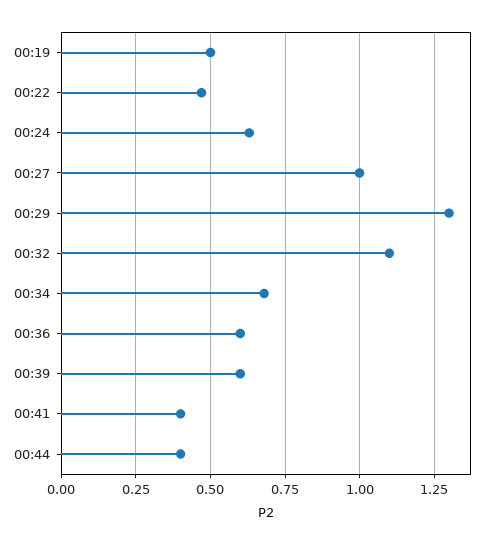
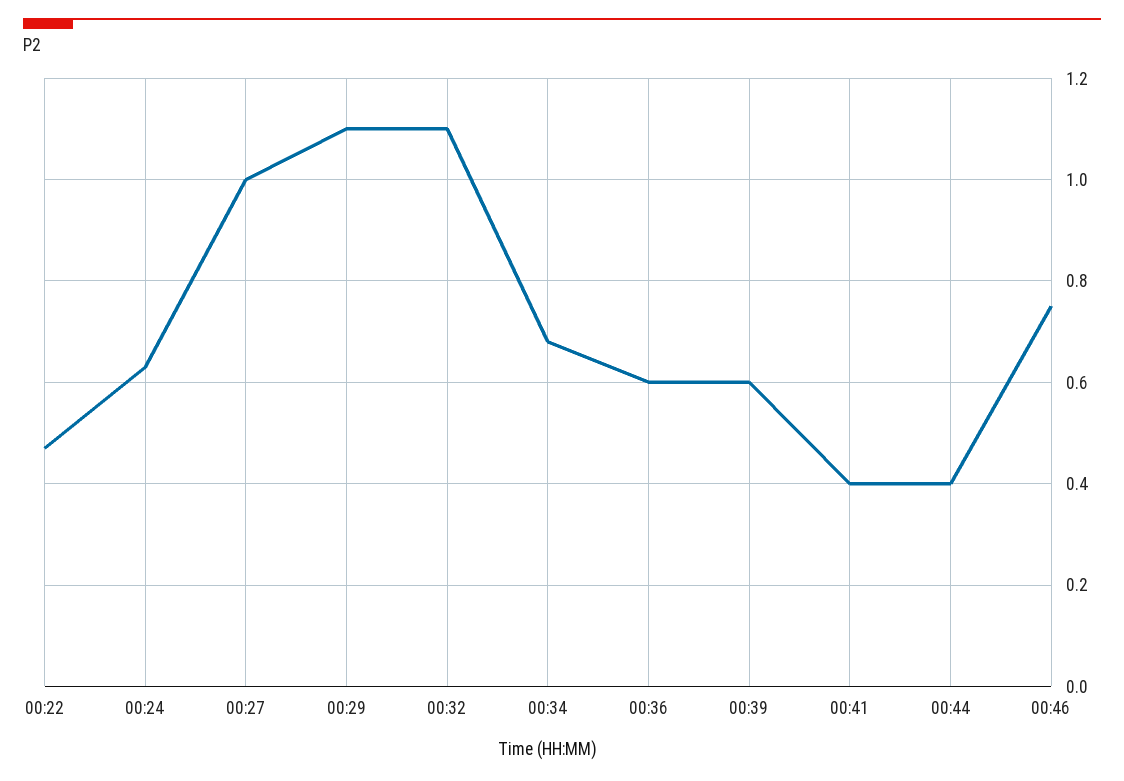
00:19: 0.5 -> none
00:29: 1.3 -> 1.1
00:46: none -> 0.75

